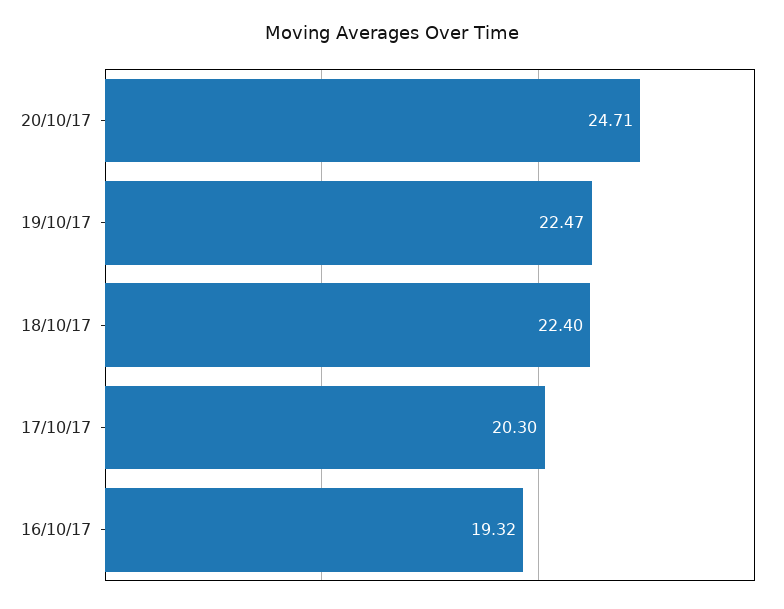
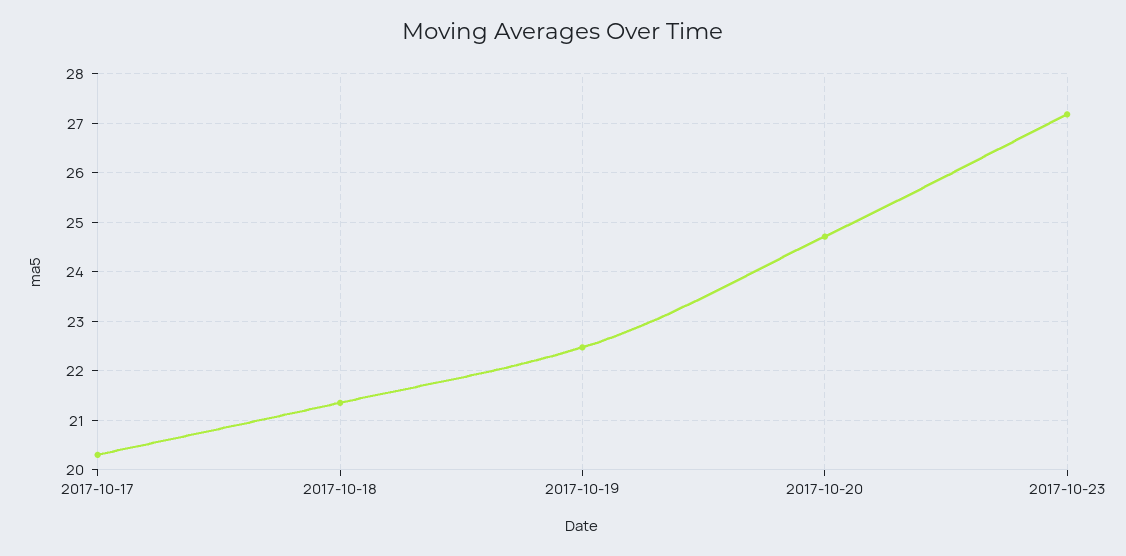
18/10/17: 22.4 -> 21.4
16/10/17: 19.32 -> none
2017-10-23: none -> 27.2

